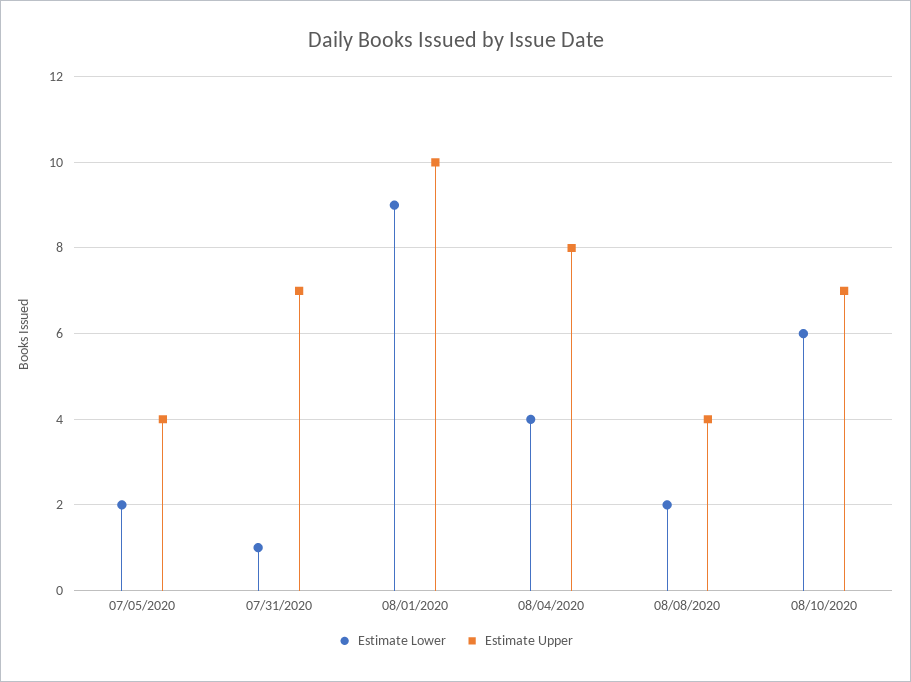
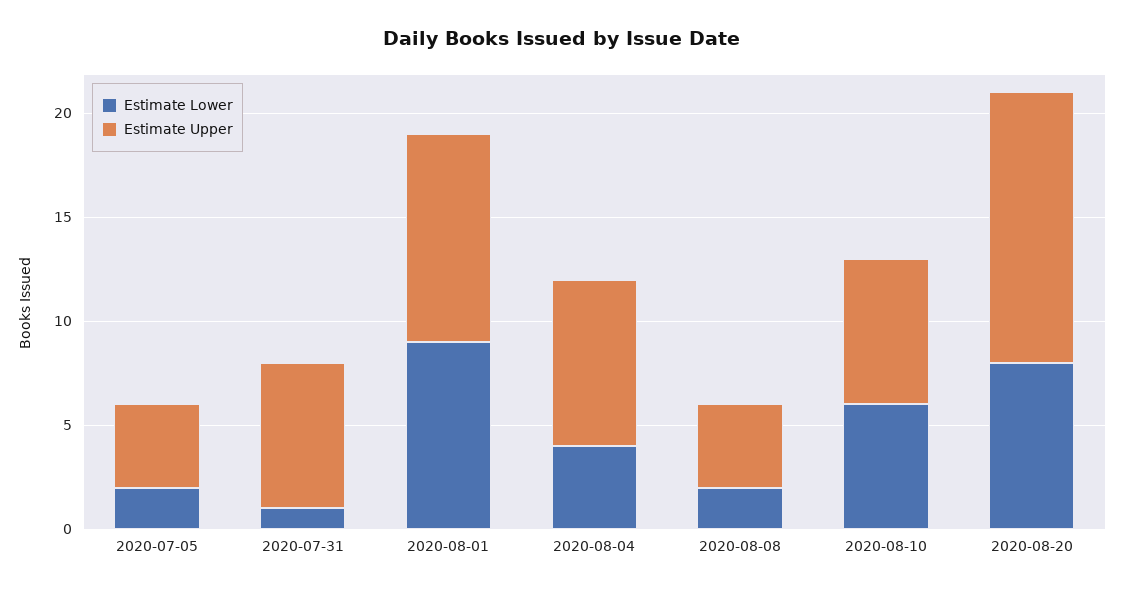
Estimate Lower, 2020-08-20: none -> 8
Estimate Upper, 2020-08-20: none -> 13

